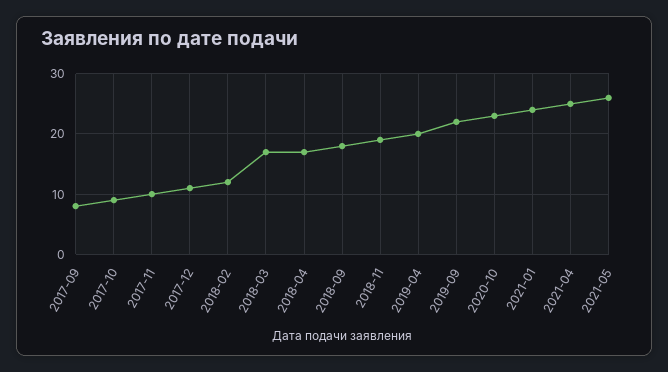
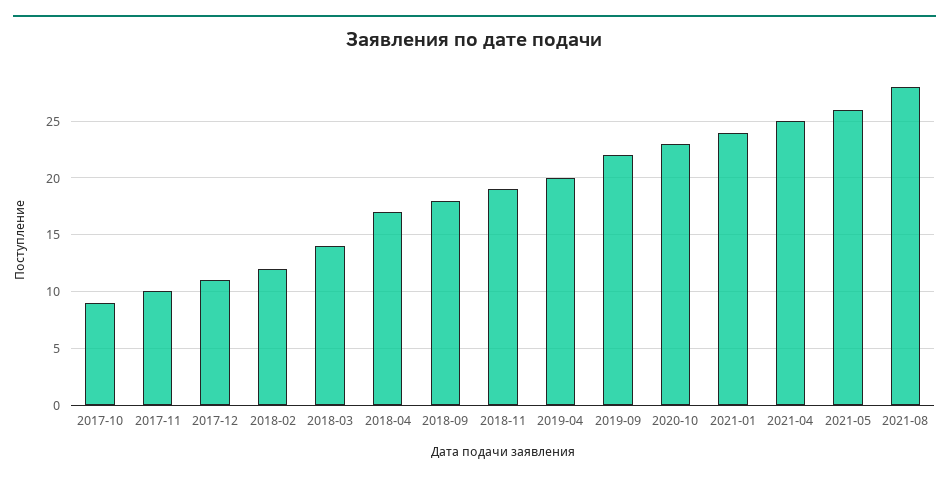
2017-09: 8 -> none
2018-03: 17 -> 14
2021-08: none -> 28

